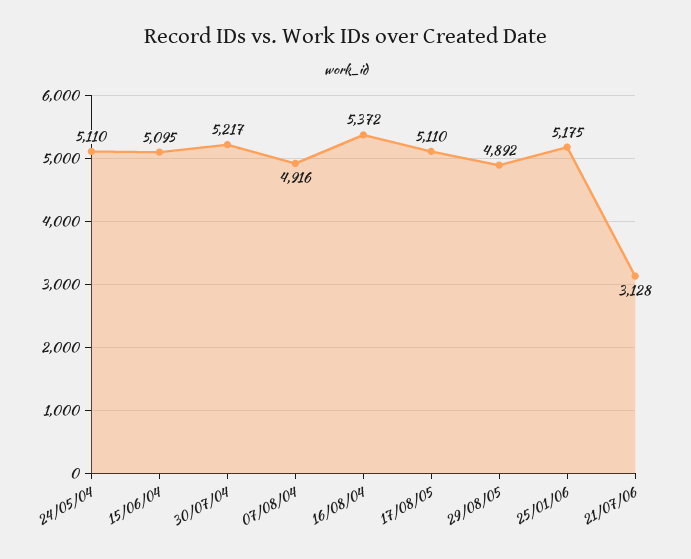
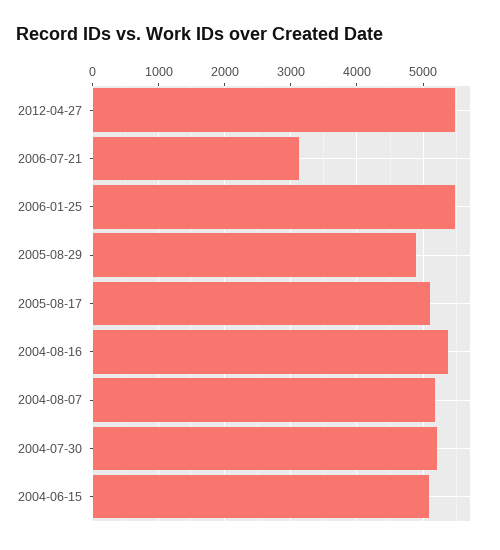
24/05/04: 5110 -> none
07/08/04: 4916 -> 5200
25/01/06: 5175 -> 5500
2012-04-27: none -> 5500

